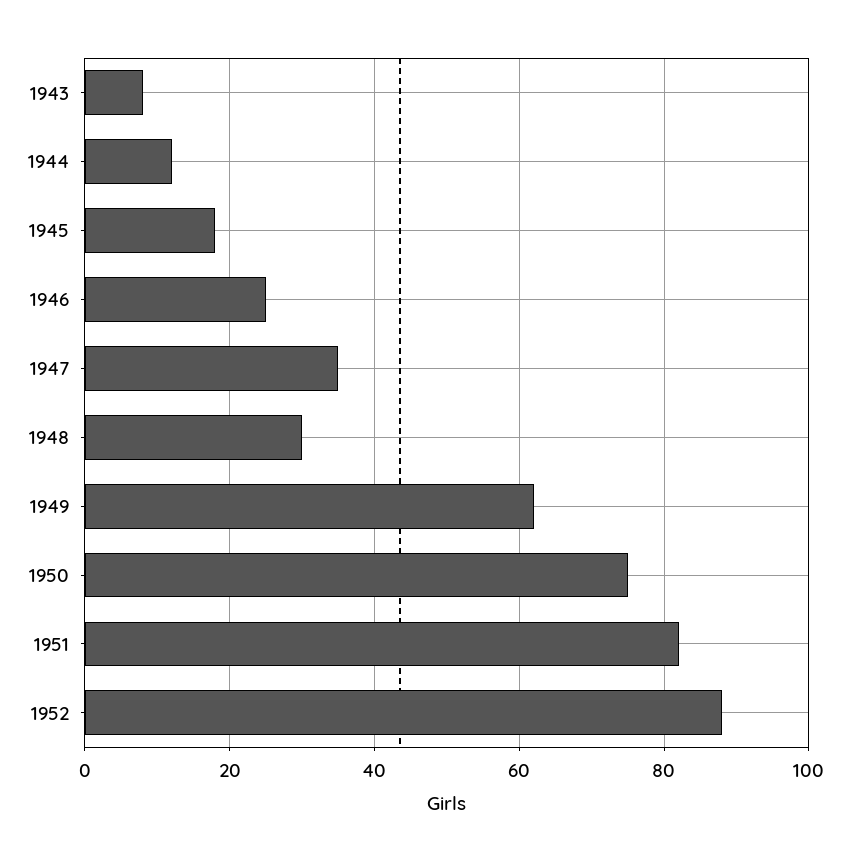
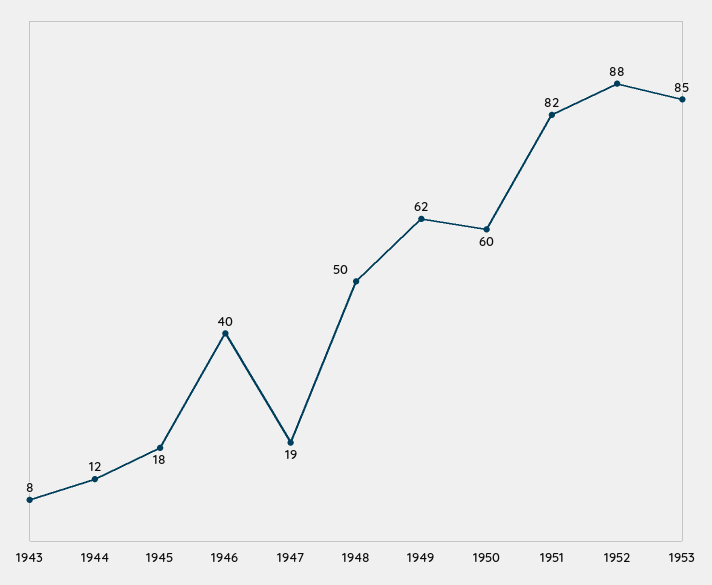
1946: 25 -> 40
1947: 35 -> 19
1948: 30 -> 50
1950: 75 -> 60
1953: none -> 85

